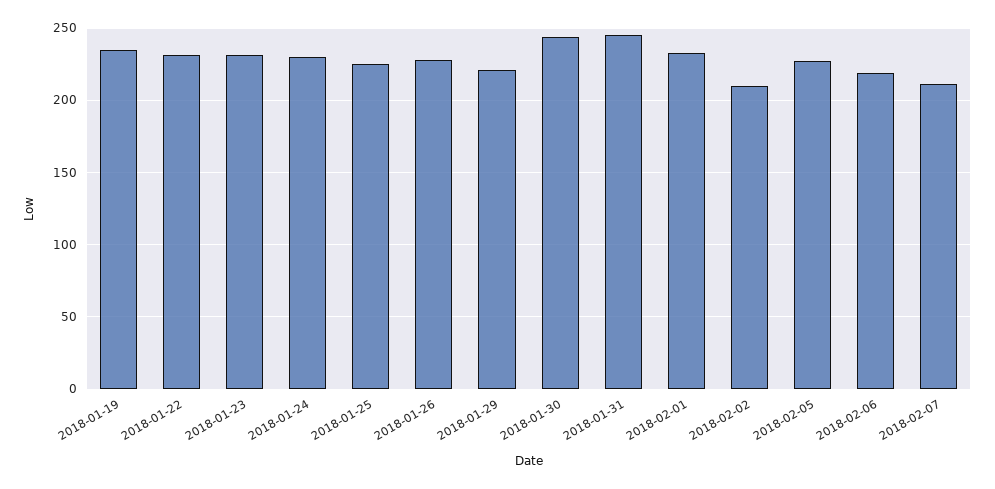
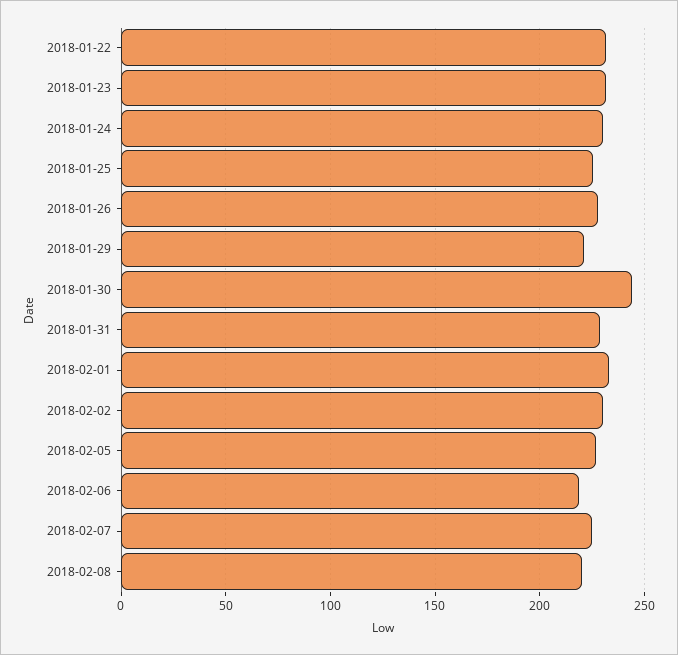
2018-01-19: 235 -> none
2018-01-31: 245 -> 230
2018-02-02: 210 -> 230
2018-02-07: 210 -> 225
2018-02-08: none -> 220

